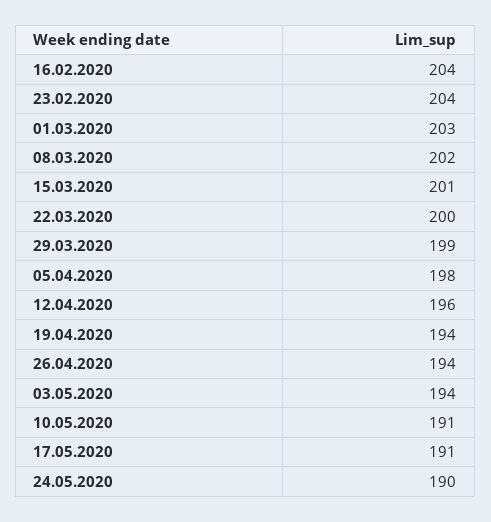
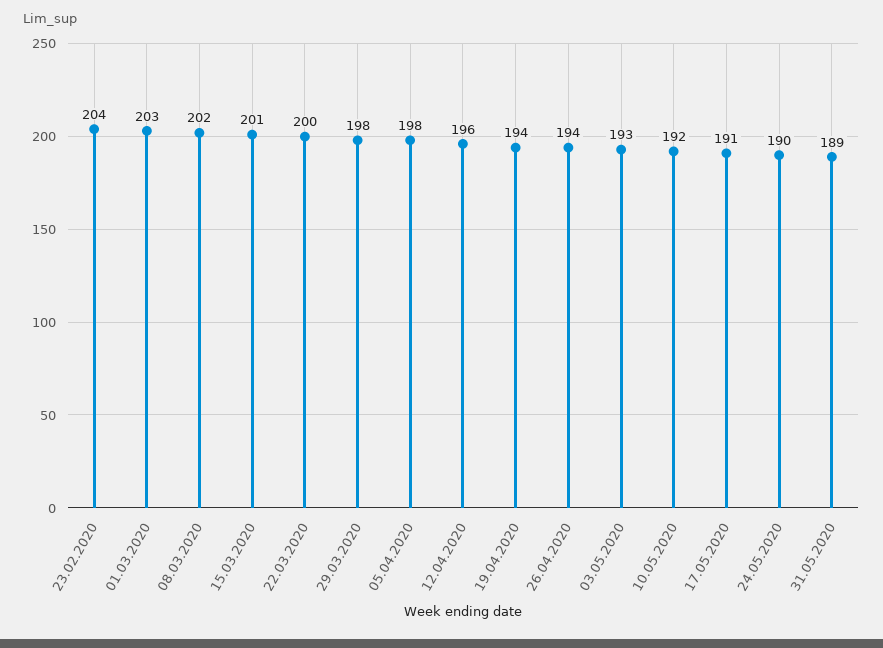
16.02.2020: 204 -> none
29.03.2020: 199 -> 198
03.05.2020: 194 -> 193
10.05.2020: 191 -> 192
31.05.2020: none -> 189

